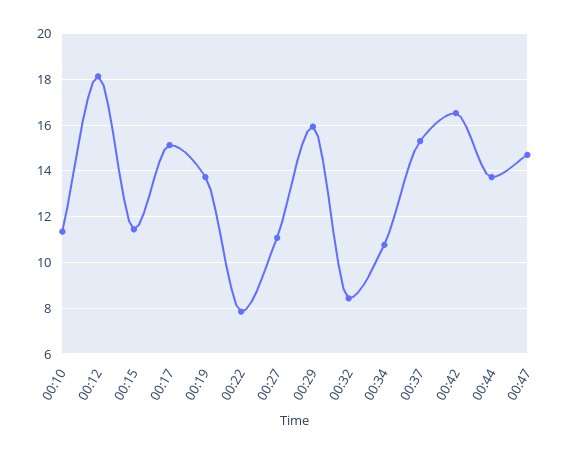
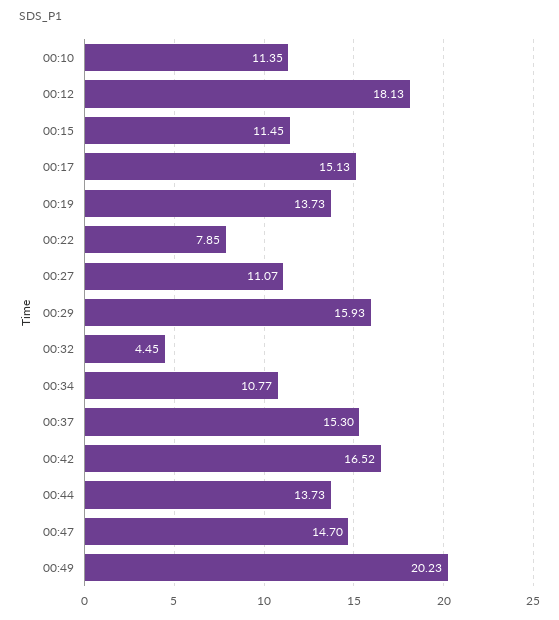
00:32: 8.5 -> 4.45
00:49: none -> 20.23

